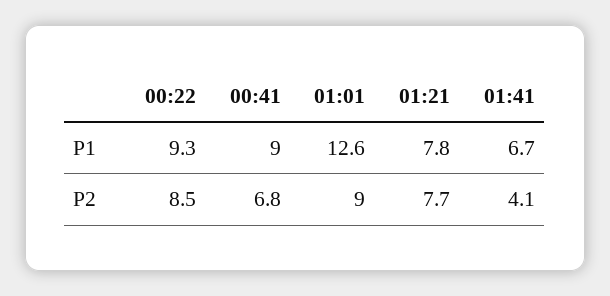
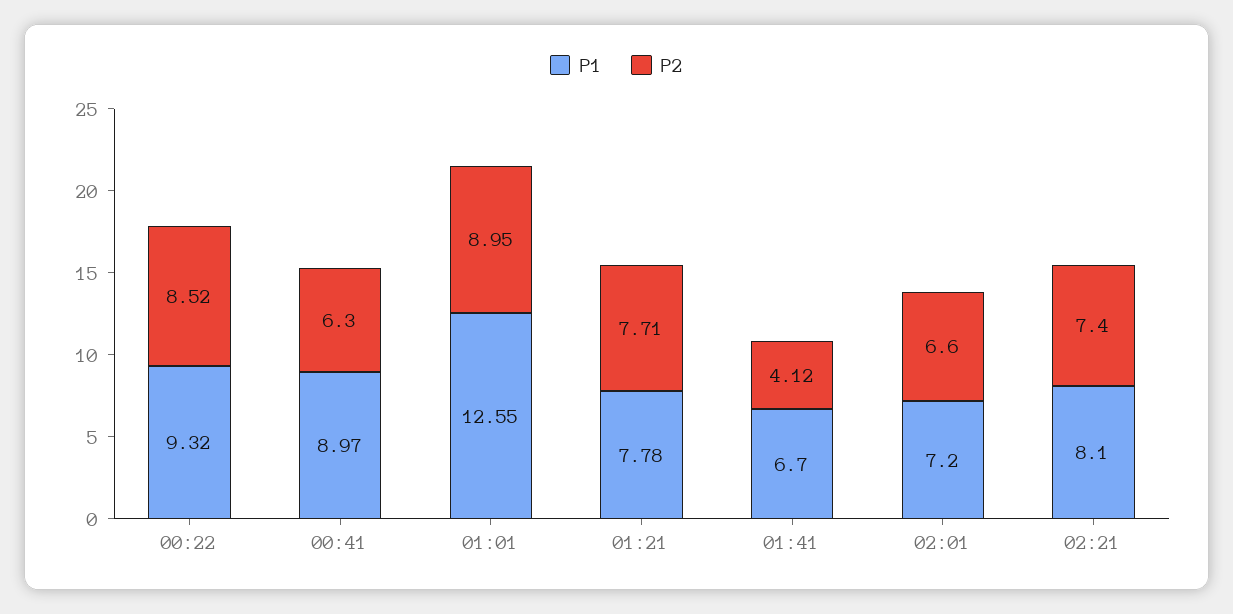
P2, 00:41: 6.8 -> 6.3
P1, 02:01: none -> 7.2
P2, 02:01: none -> 6.6
P1, 02:21: none -> 8.1
P2, 02:21: none -> 7.4

